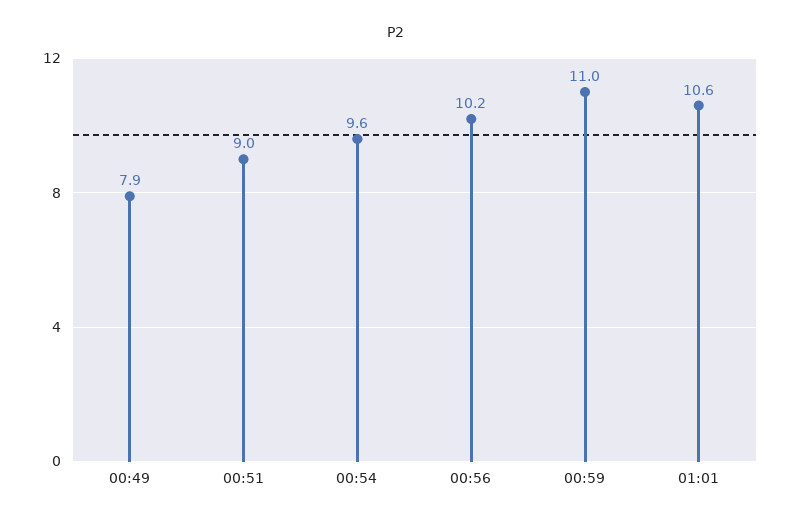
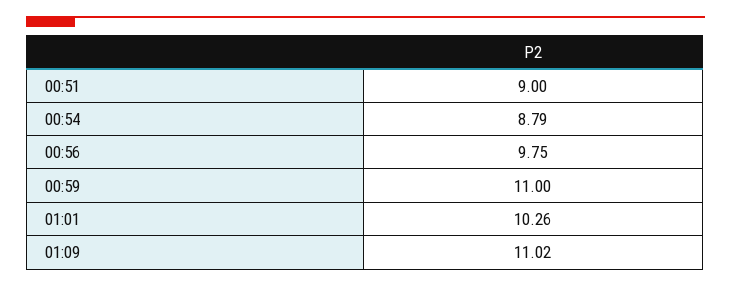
00:49: 7.9 -> none
00:54: 9.6 -> 8.79
00:56: 10.2 -> 9.75
01:01: 10.6 -> 10.26
01:09: none -> 11.02

